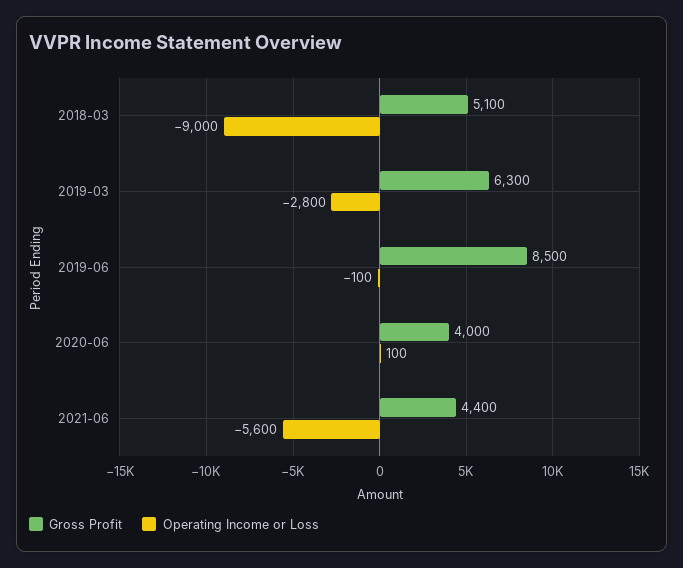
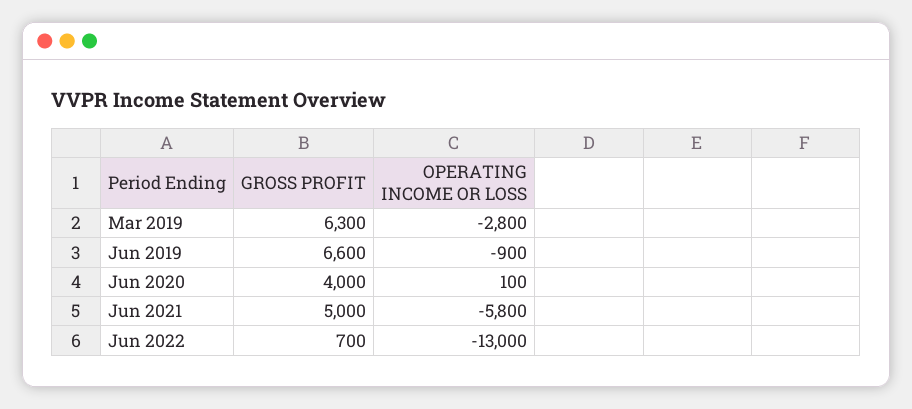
Gross Profit, 2018-03: 5100 -> none
Operating Income or Loss, 2018-03: -9000 -> none
Gross Profit, 2019-06: 8500 -> 6600
Operating Income or Loss, 2019-06: -100 -> -900
Gross Profit, 2021-06: 4400 -> 5000
Operating Income or Loss, 2021-06: -5600 -> -5800
Gross Profit, Jun 2022: none -> 700
Operating Income or Loss, Jun 2022: none -> -13000

